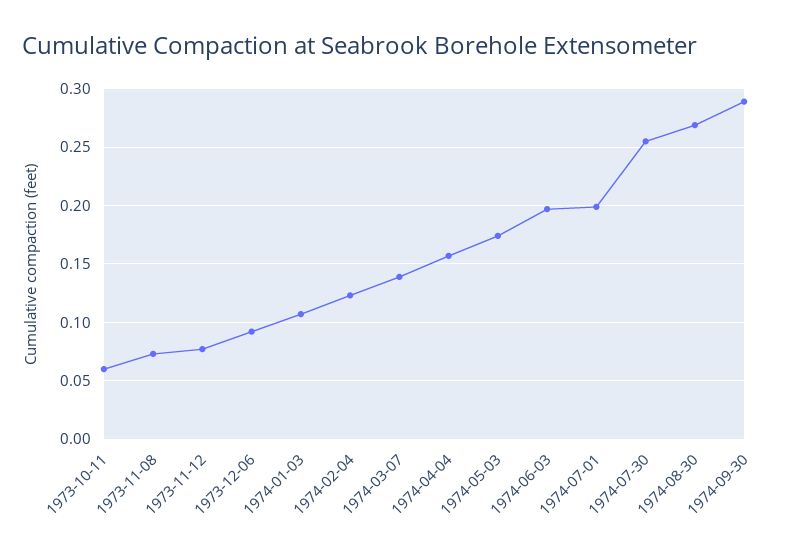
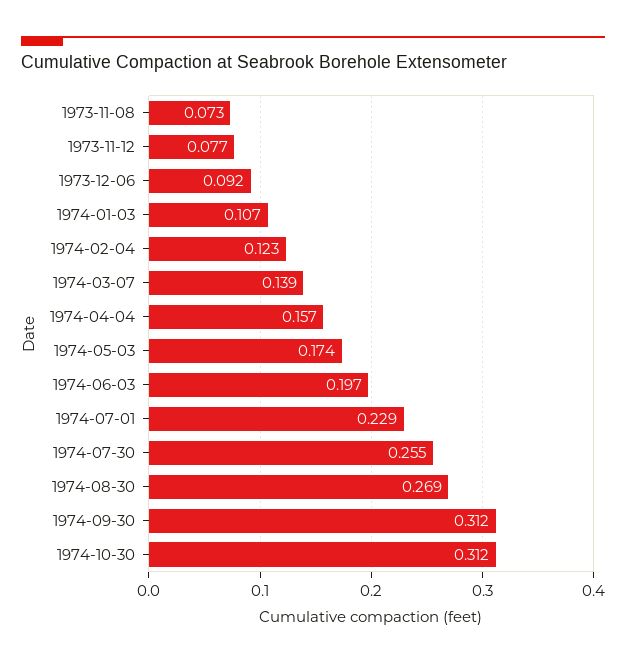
1973-10-11: 0.06 -> none
1974-07-01: 0.2 -> 0.229
1974-09-30: 0.29 -> 0.312
1974-10-30: none -> 0.312

